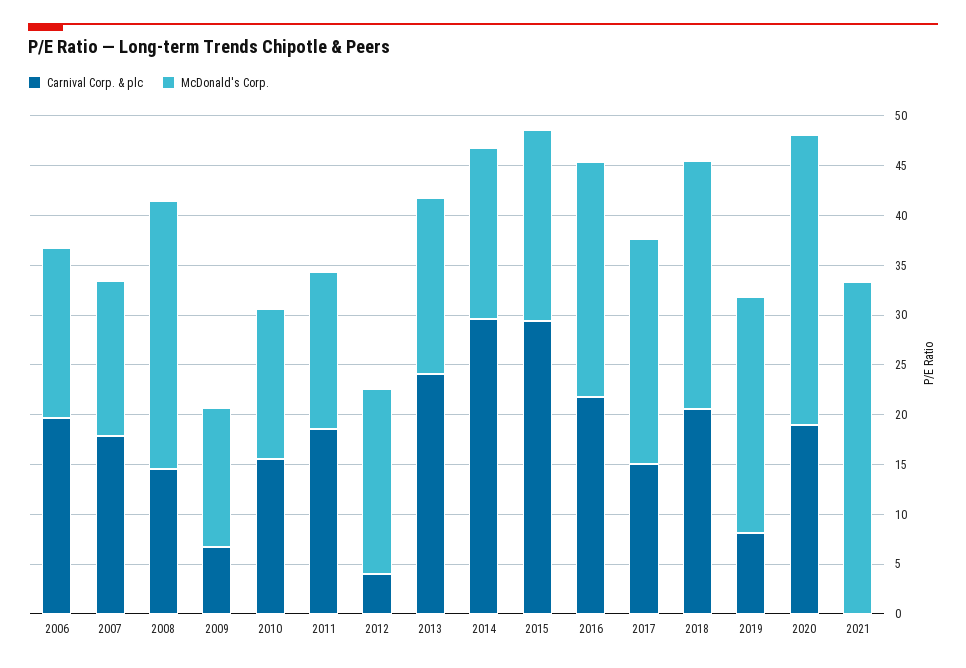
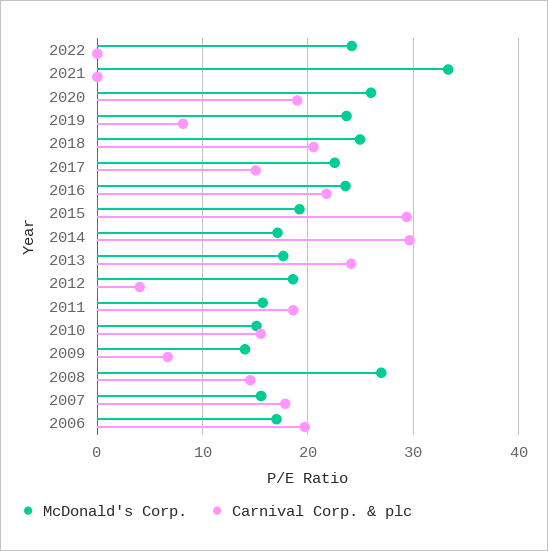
McDonald's Corp., 2020: 29 -> 26
McDonald's Corp., 2022: none -> 24
Carnival Corp. & plc, 2022: none -> 0

